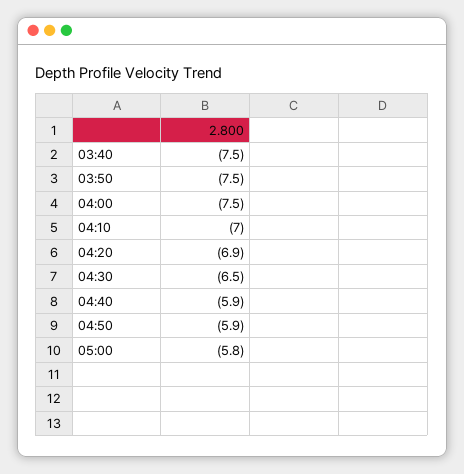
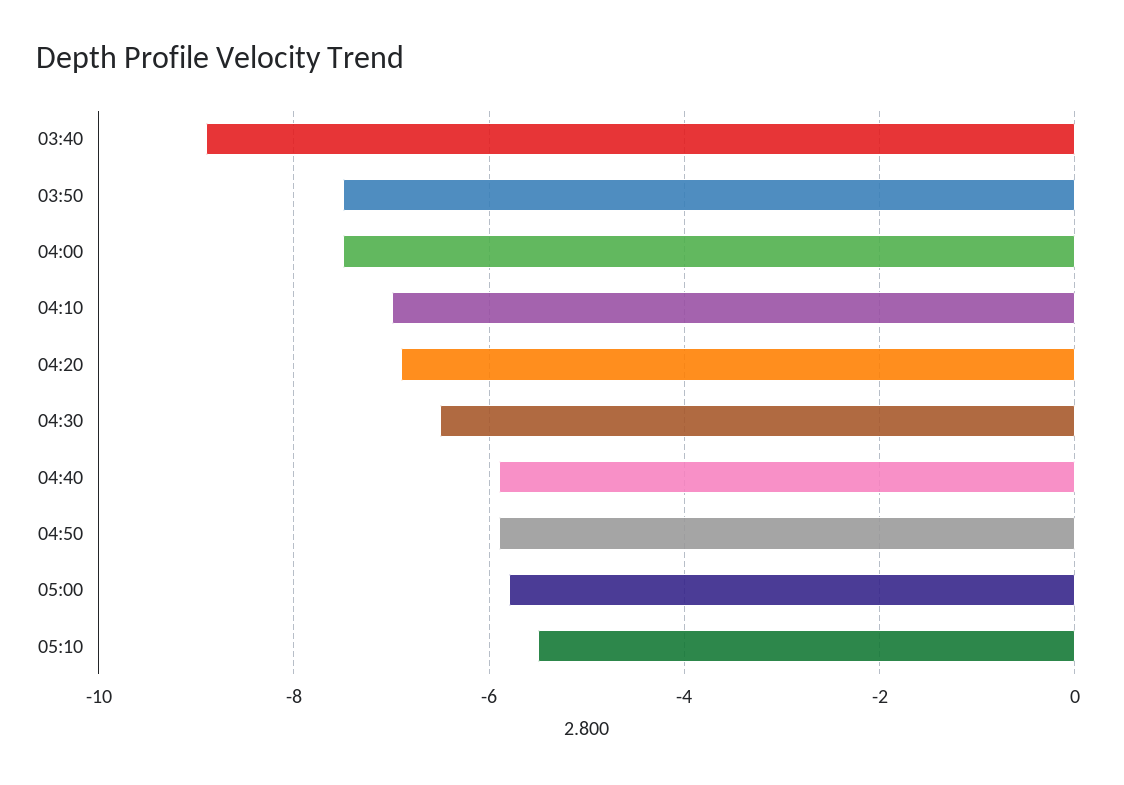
03:40: -7.5 -> -9
05:10: none -> -5.5

